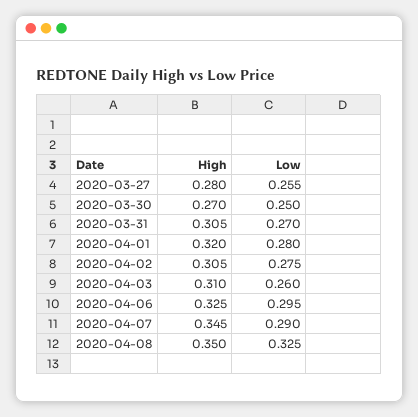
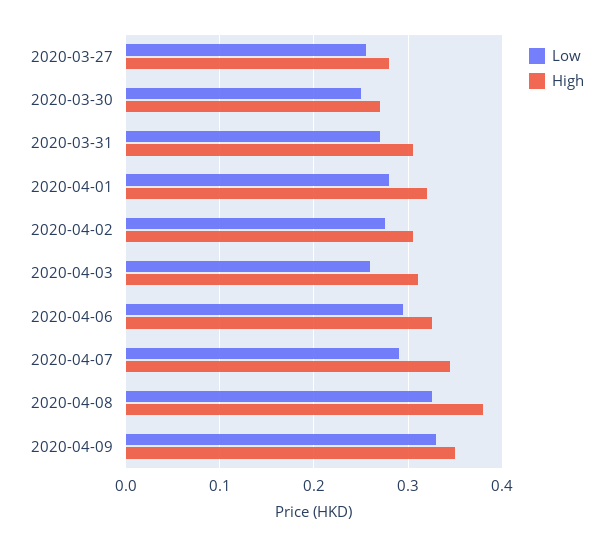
High, 2020-04-08: 0.35 -> 0.38
Low, 2020-04-09: none -> 0.33
High, 2020-04-09: none -> 0.35

